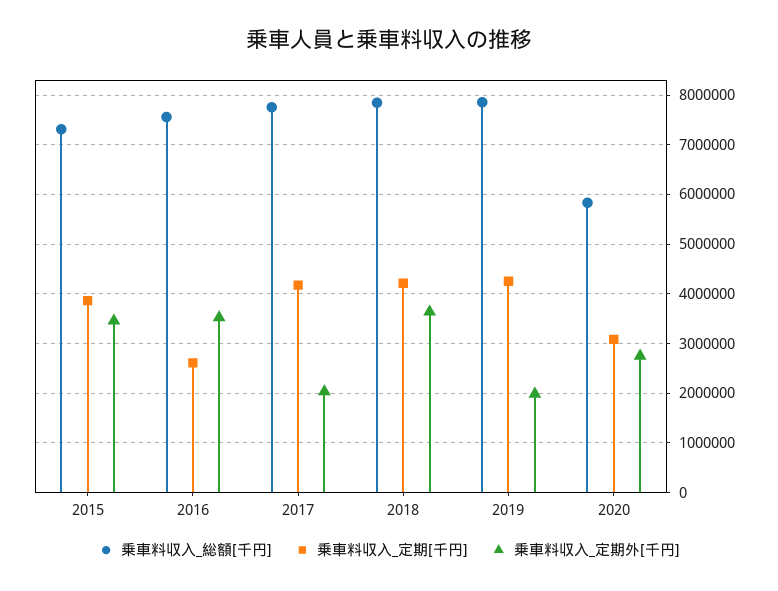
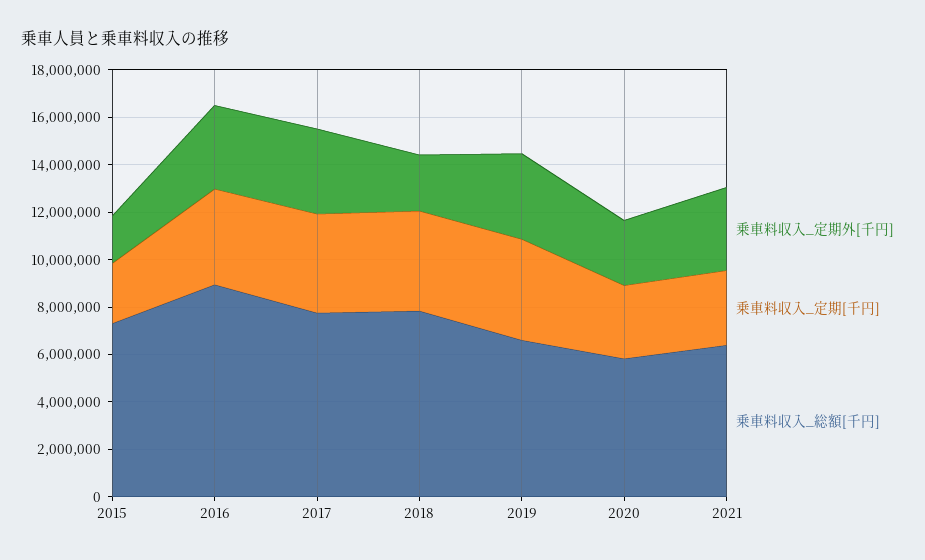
乗車料収入_定期[千円], 2015: 3800000 -> 2500000
乗車料収入_定期外[千円], 2015: 3400000 -> 2000000
乗車料収入_総額[千円], 2016: 7600000 -> 9000000
乗車料収入_定期[千円], 2016: 2600000 -> 4000000
乗車料収入_定期外[千円], 2017: 2000000 -> 3500000
乗車料収入_定期外[千円], 2018: 3600000 -> 2500000
乗車料収入_総額[千円], 2019: 7800000 -> 6500000
乗車料収入_定期外[千円], 2019: 2000000 -> 3500000
乗車料収入_定期外[千円], 2021: none -> 3500000
乗車料収入_定期[千円], 2021: none -> 3000000
乗車料収入_総額[千円], 2021: none -> 6500000

